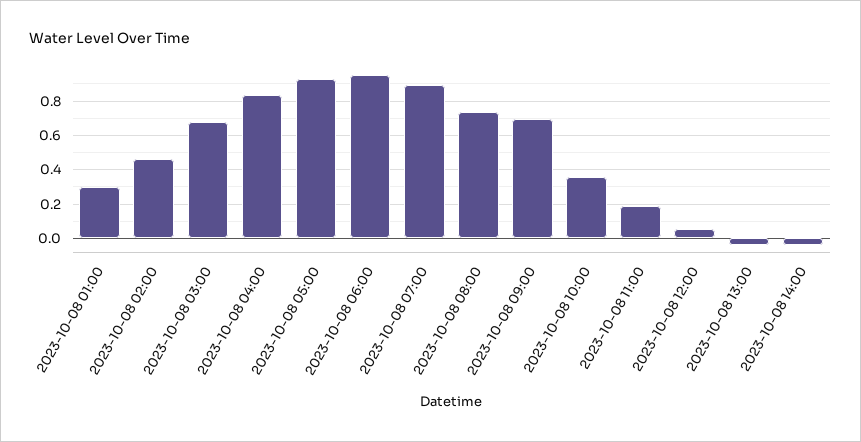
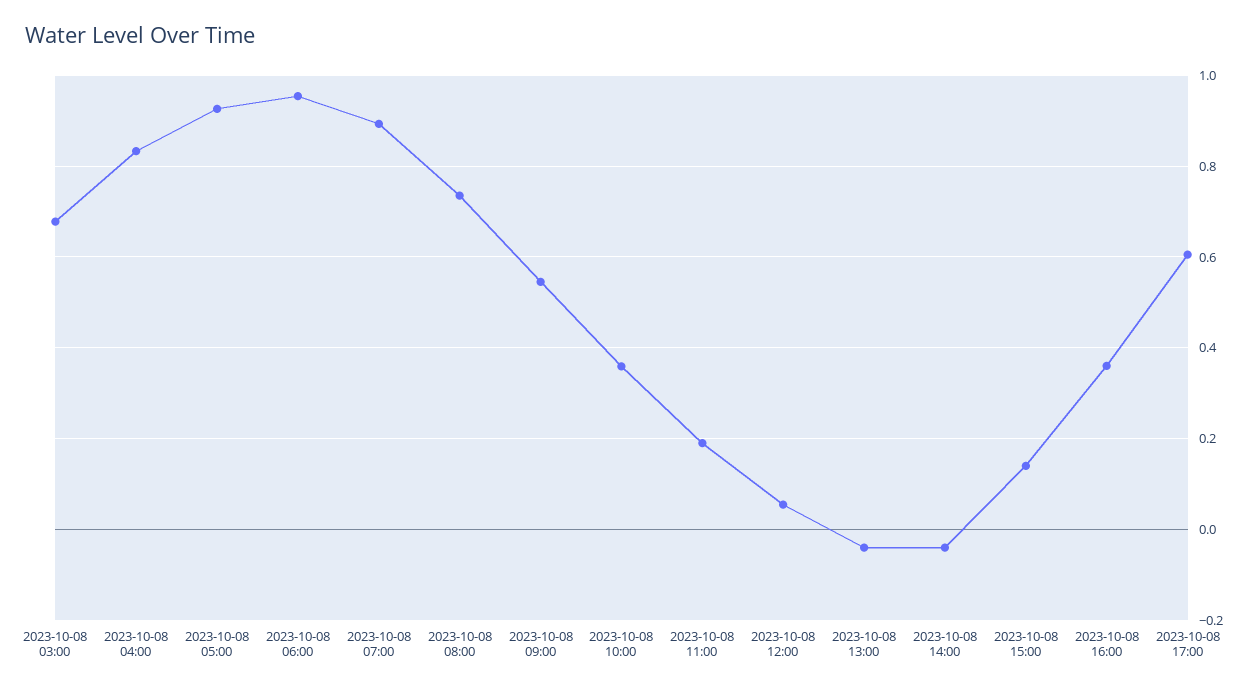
2023-10-08 01:00: 0.3 -> none
2023-10-08 02:00: 0.45 -> none
2023-10-08 09:00: 0.7 -> 0.54
2023-10-08 15:00: none -> 0.14
2023-10-08 16:00: none -> 0.36
2023-10-08 17:00: none -> 0.6

